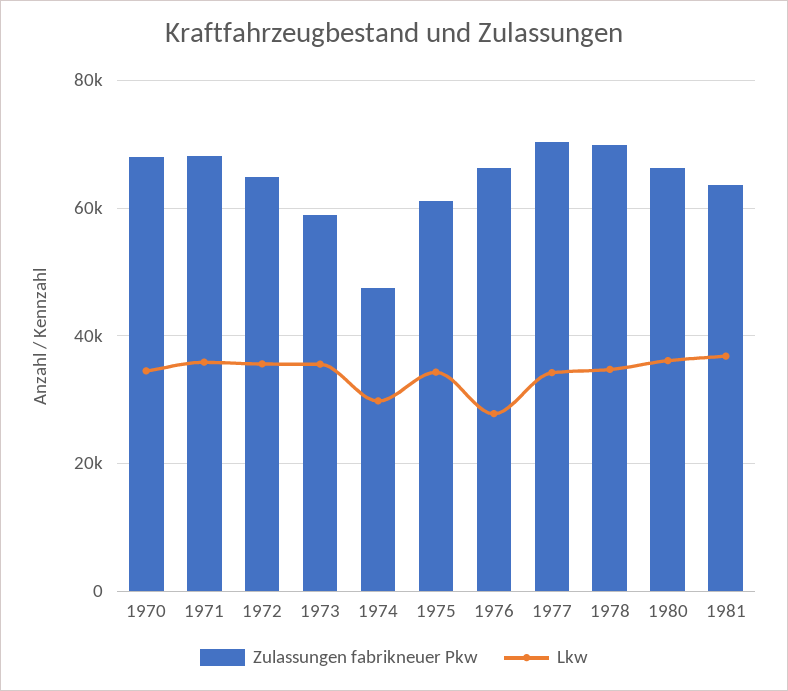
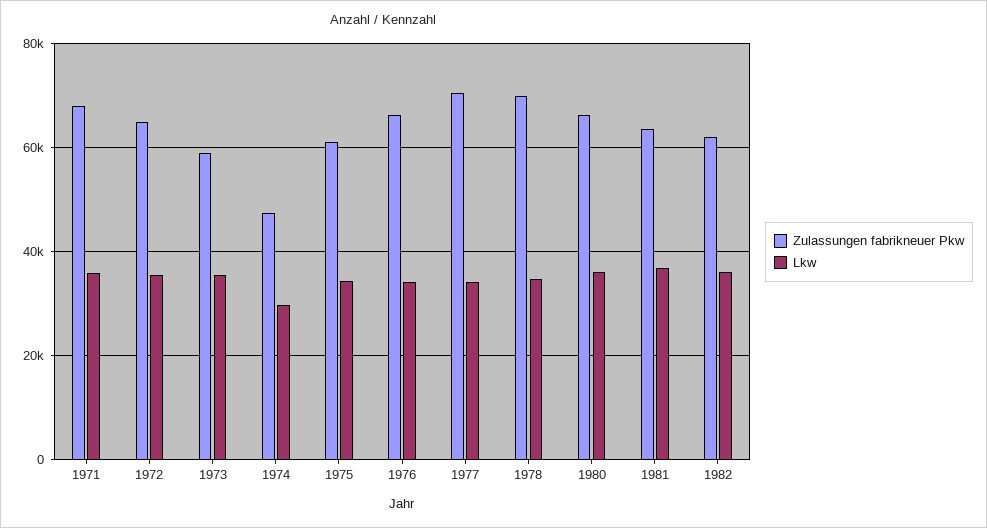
Zulassungen fabrikneuer Pkw, 1970: 68000 -> none
Lkw, 1970: 34000 -> none
Lkw, 1976: 28000 -> 34000
Zulassungen fabrikneuer Pkw, 1982: none -> 62000
Lkw, 1982: none -> 36000

